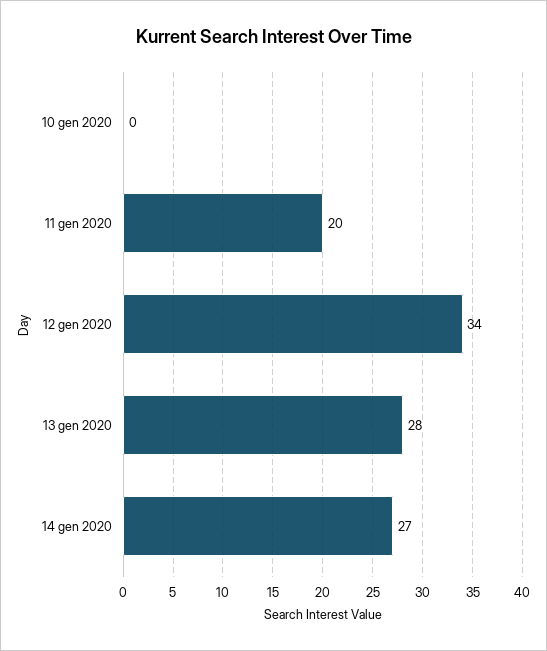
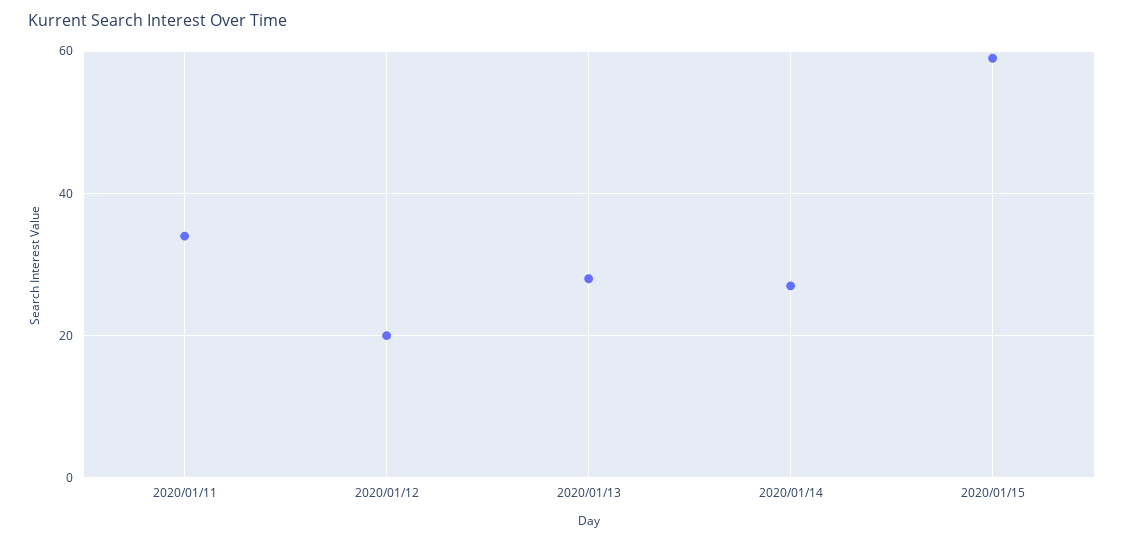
10 gen 2020: 0 -> none
11 gen 2020: 20 -> 35
12 gen 2020: 34 -> 20
2020/01/15: none -> 60

